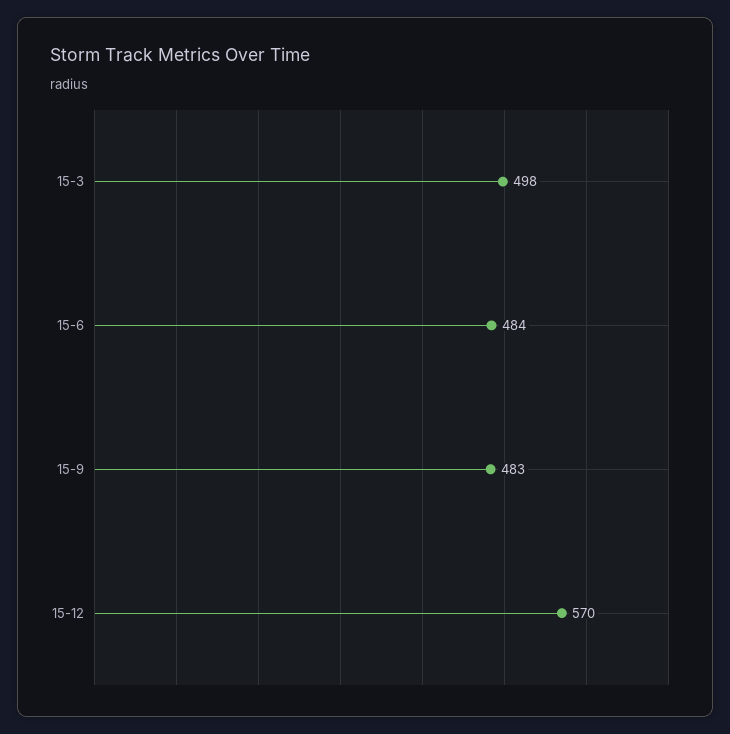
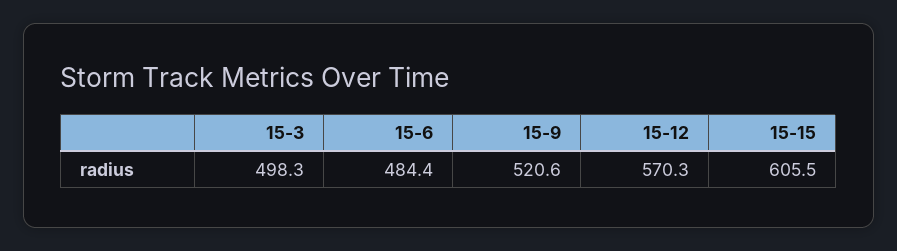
15-9: 483 -> 520.6
15-15: none -> 605.5

